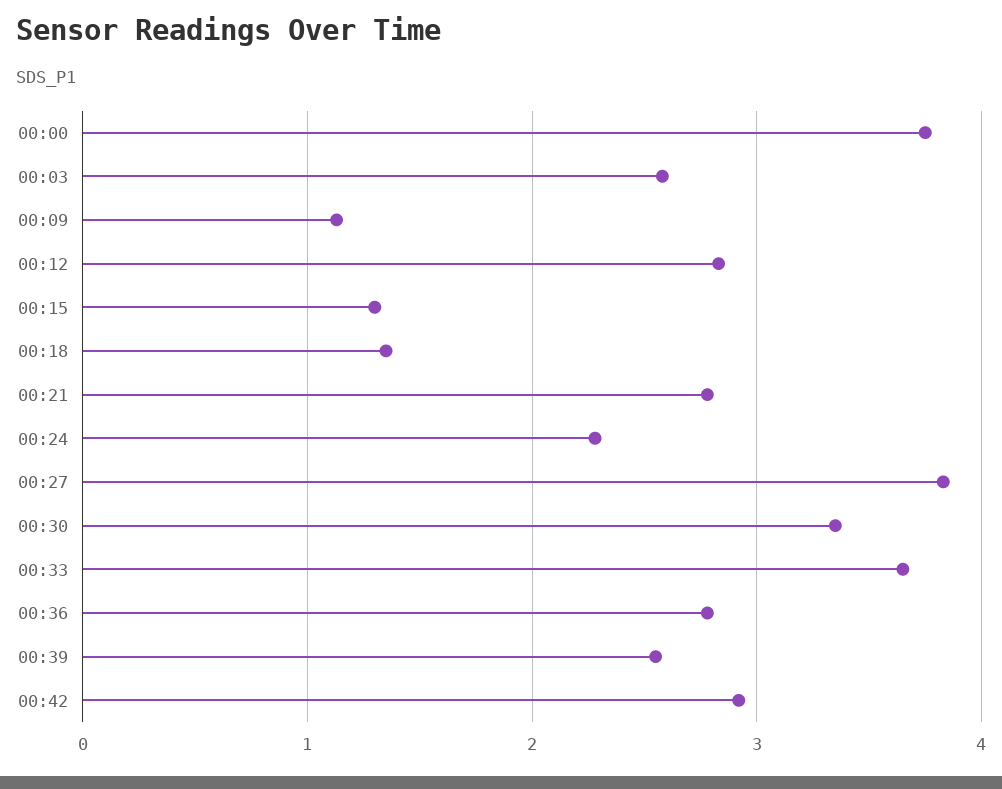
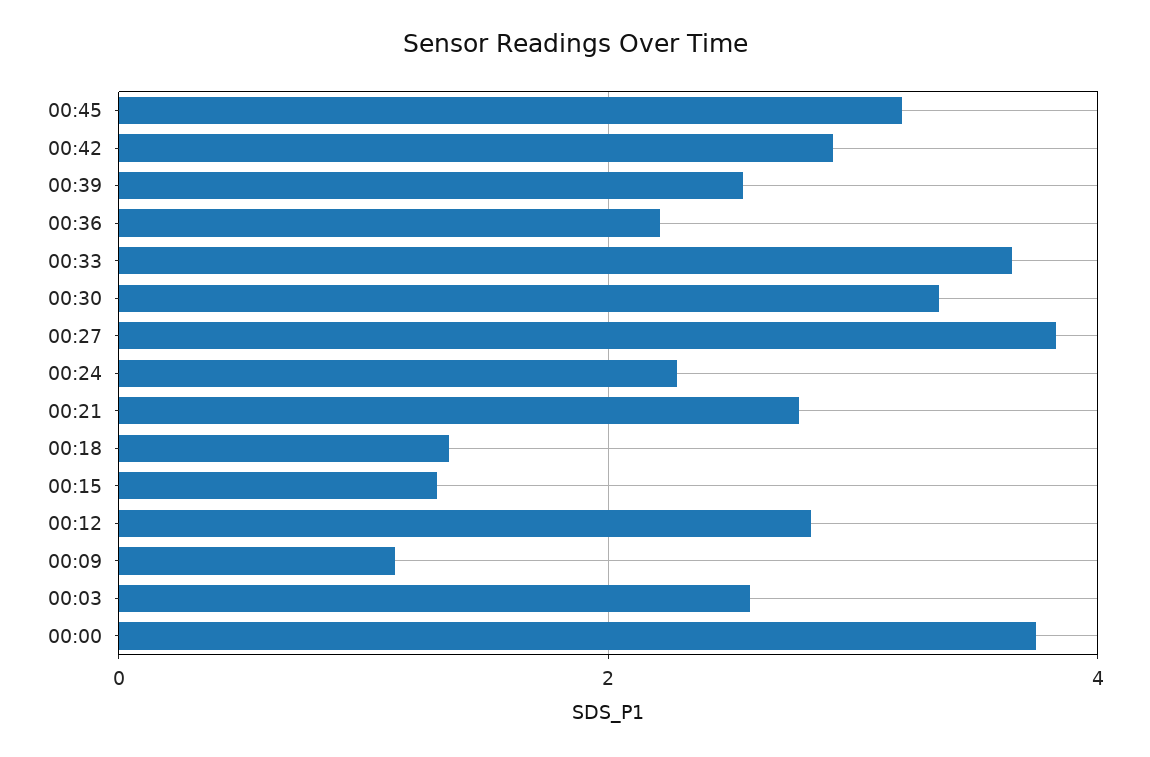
00:36: 2.8 -> 2.2
00:45: none -> 3.2

